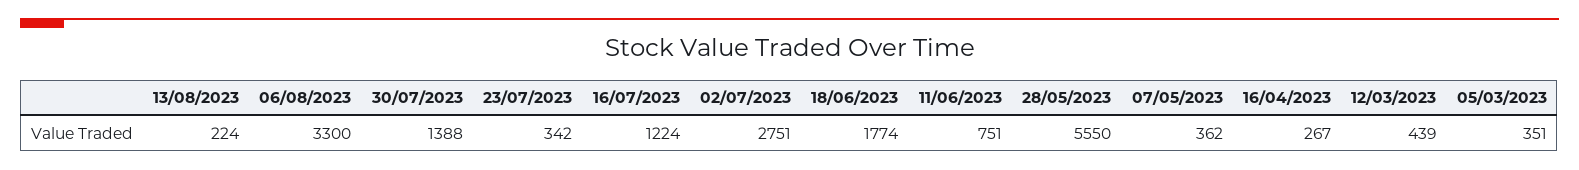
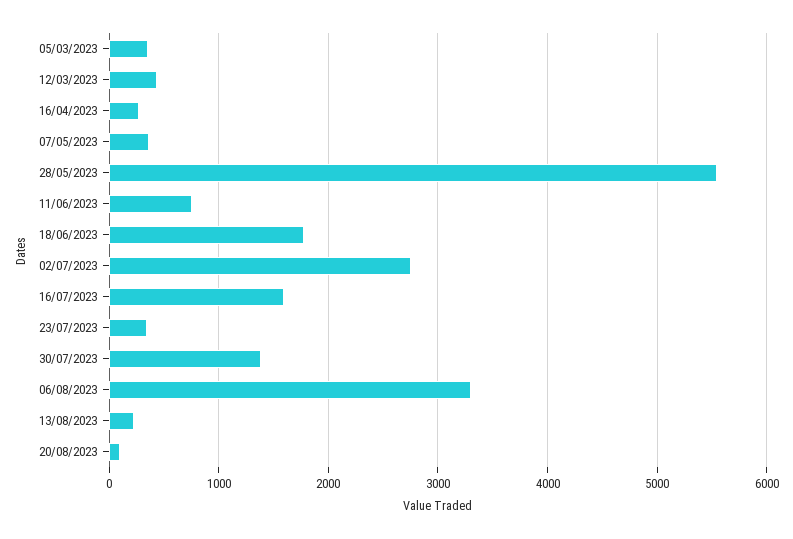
16/07/2023: 1224 -> 1600
20/08/2023: none -> 100

